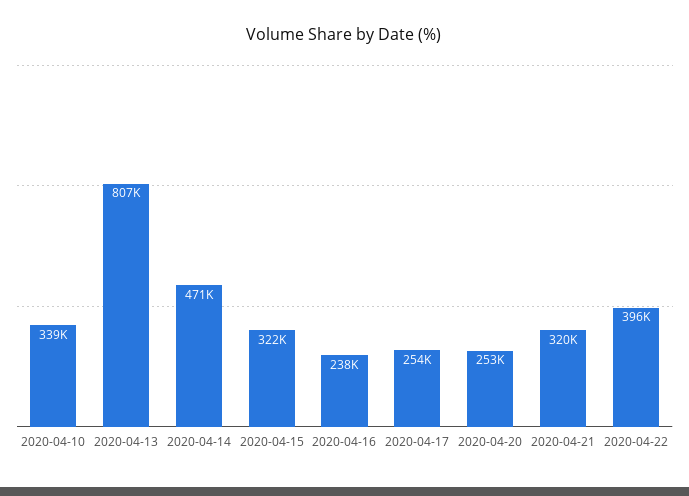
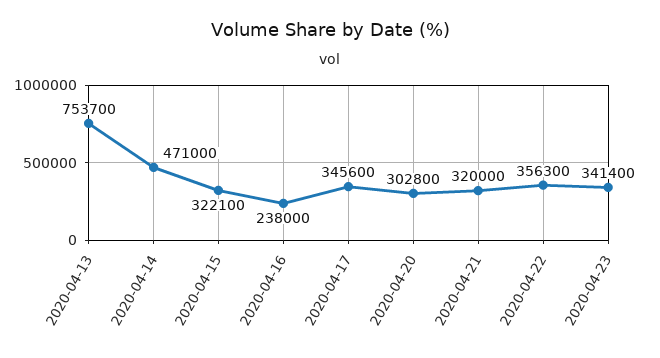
2020-04-10: 339000 -> none
2020-04-13: 807000 -> 753700
2020-04-17: 254000 -> 345600
2020-04-20: 253000 -> 302800
2020-04-22: 396000 -> 356300
2020-04-23: none -> 341400

